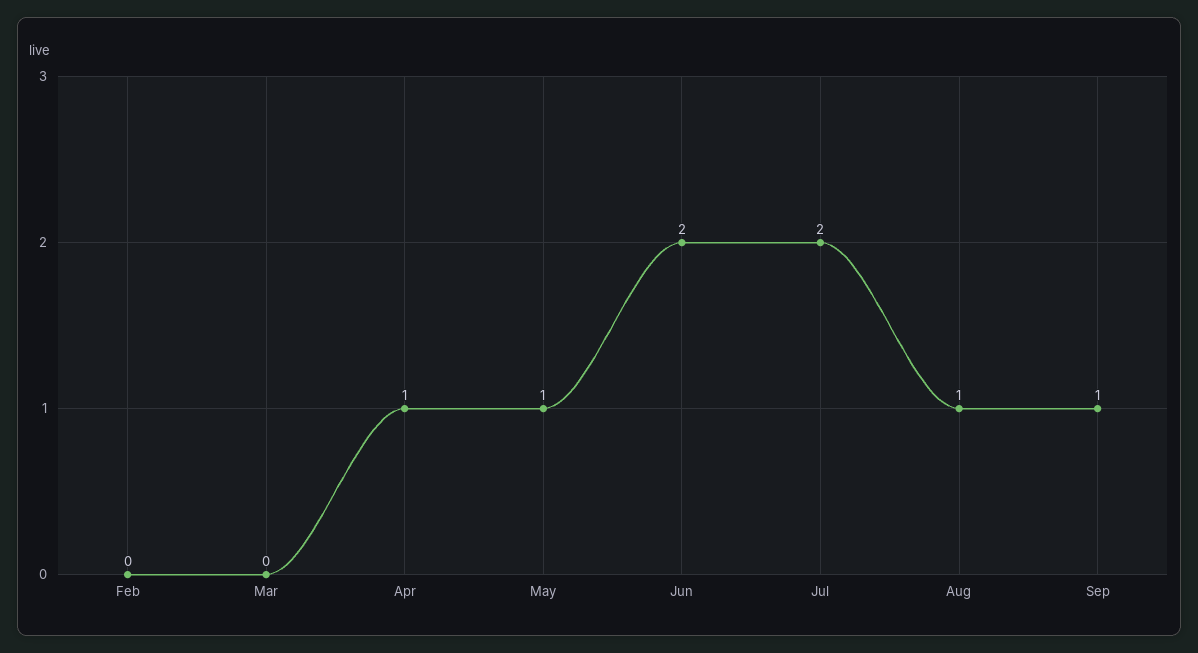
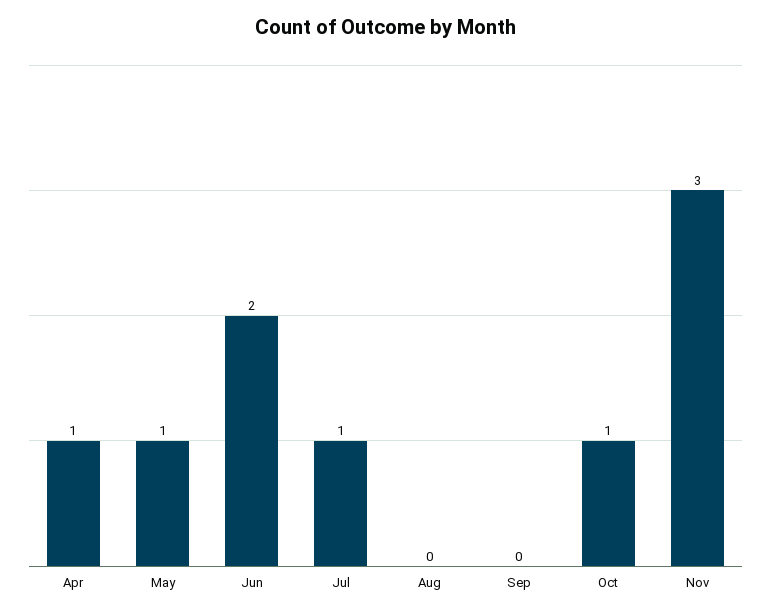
Feb: 0 -> none
Mar: 0 -> none
Jul: 2 -> 1
Aug: 1 -> 0
Sep: 1 -> 0
Oct: none -> 1
Nov: none -> 3

